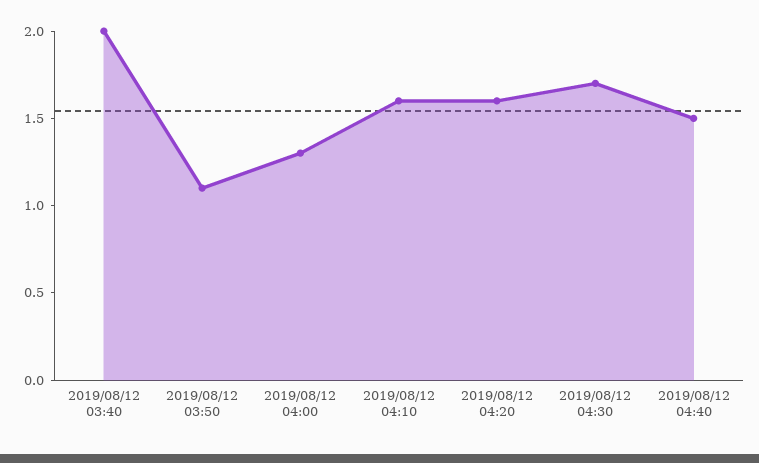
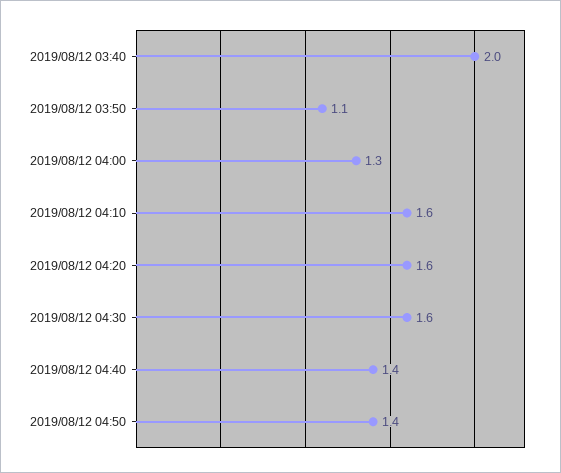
2019/08/12 04:30: 1.7 -> 1.6
2019/08/12 04:40: 1.5 -> 1.4
2019/08/12 04:50: none -> 1.4

